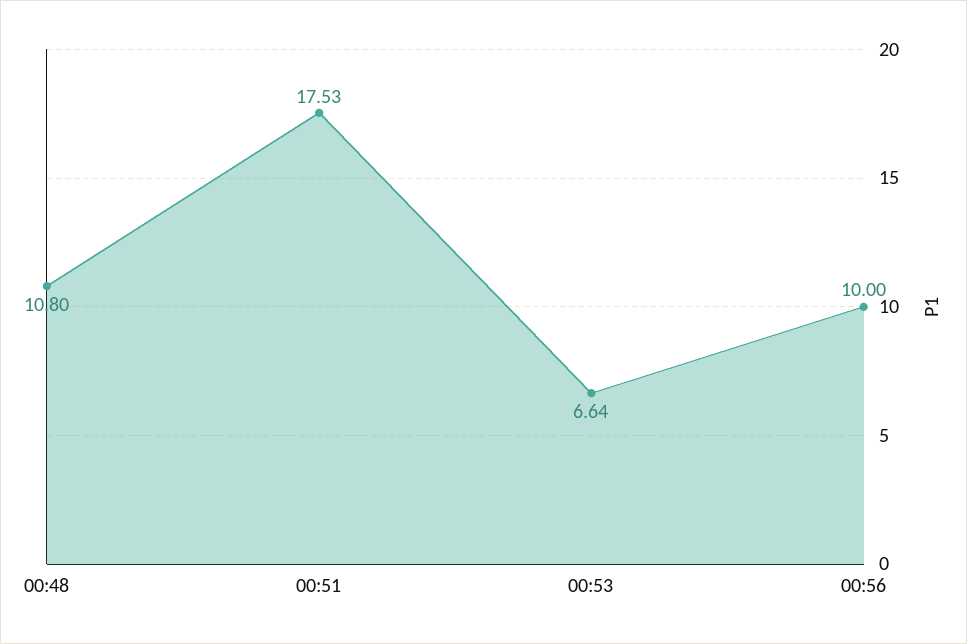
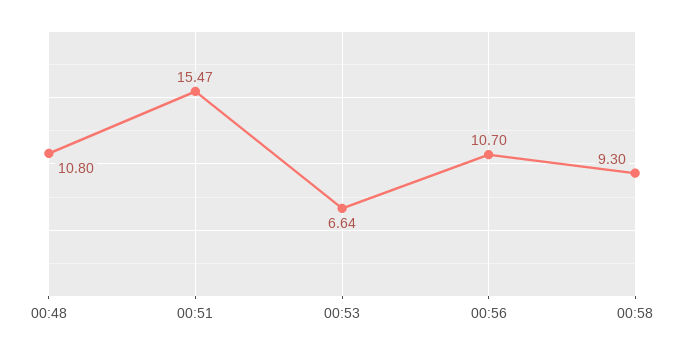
00:51: 17.53 -> 15.47
00:56: 10 -> 10.7
00:58: none -> 9.3

